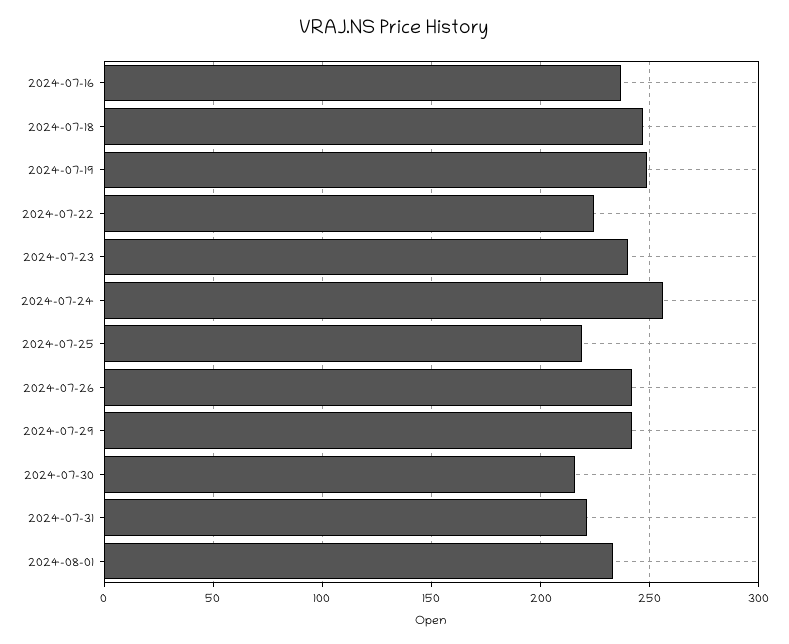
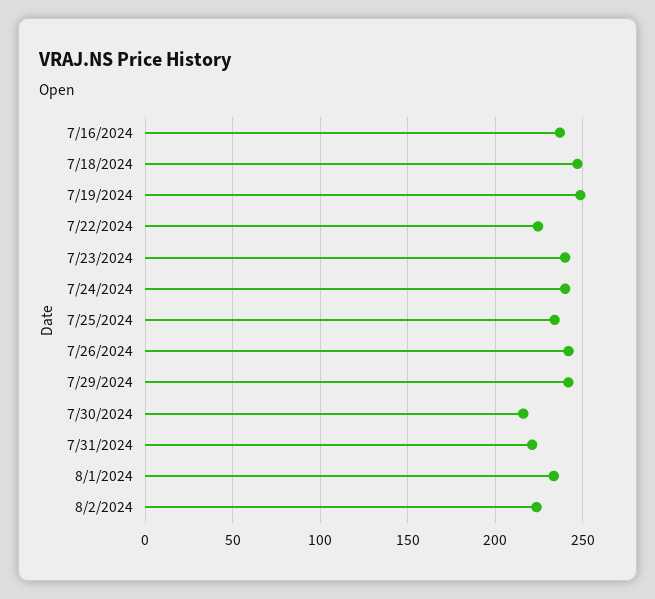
2024-07-24: 255 -> 240
2024-07-25: 220 -> 235
8/2/2024: none -> 225

